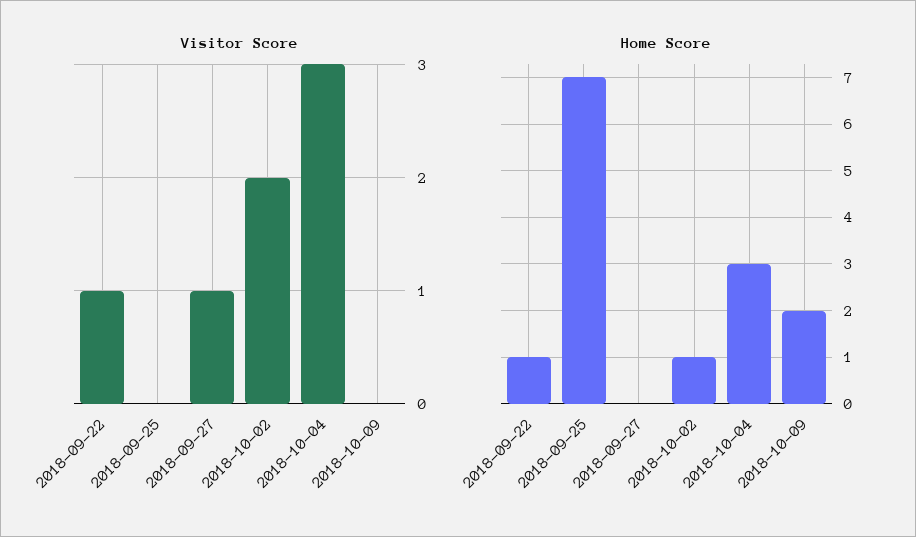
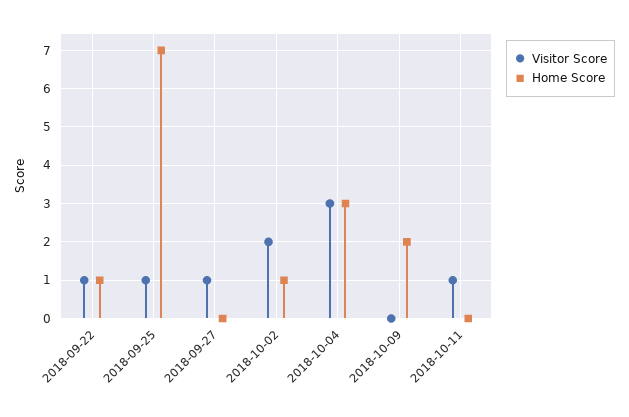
Visitor Score, 2018-09-25: 0 -> 1
Visitor Score, 2018-10-11: none -> 1
Home Score, 2018-10-11: none -> 0

